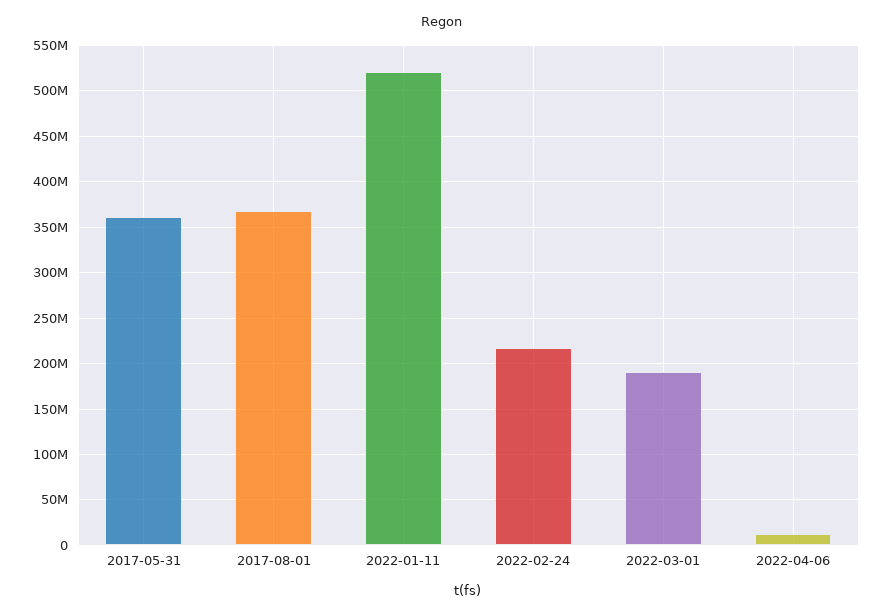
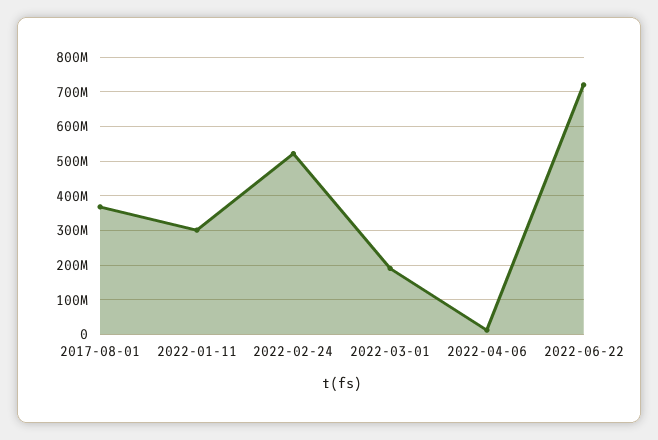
2017-05-31: 360000000 -> none
2022-01-11: 520000000 -> 300000000
2022-02-24: 220000000 -> 520000000
2022-06-22: none -> 720000000

